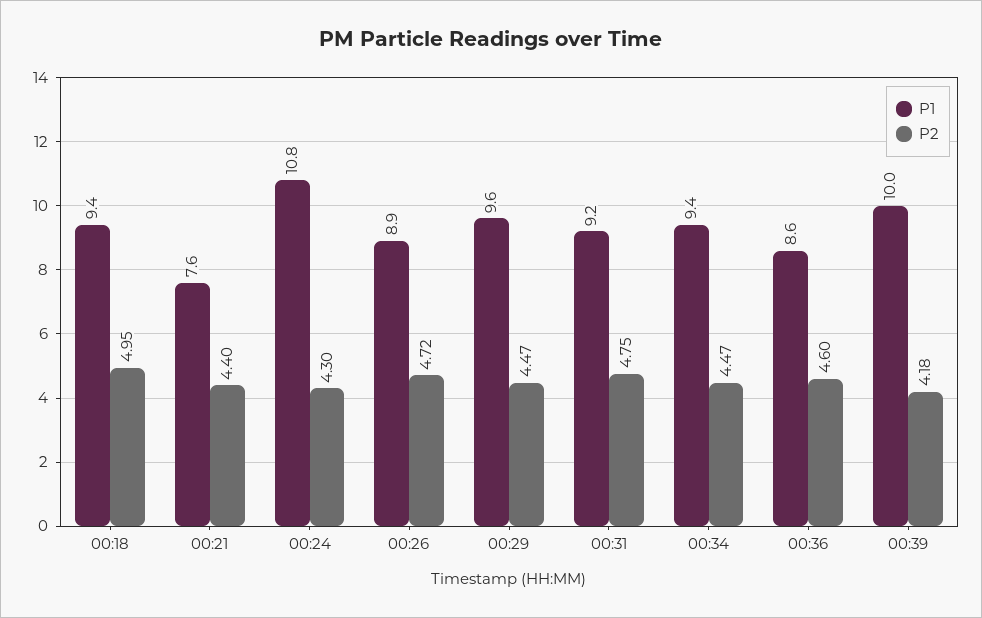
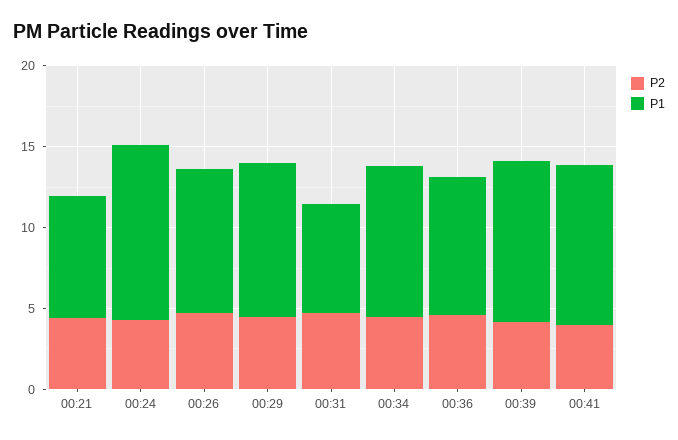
P1, 00:18: 9.4 -> none
P2, 00:18: 4.95 -> none
P1, 00:31: 9.2 -> 7
P2, 00:41: none -> 4
P1, 00:41: none -> 10

